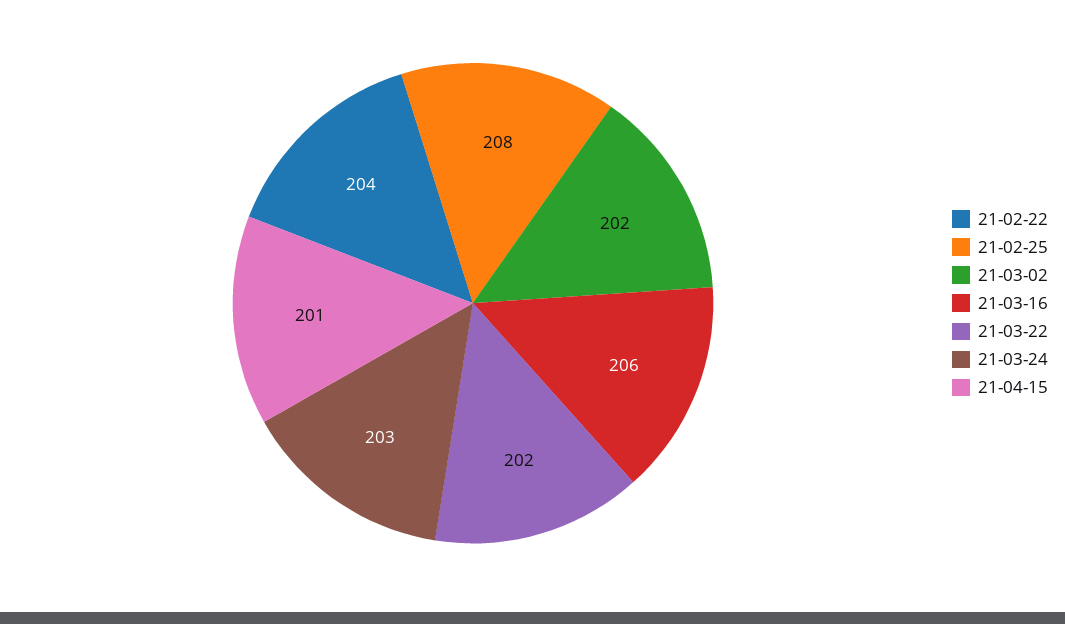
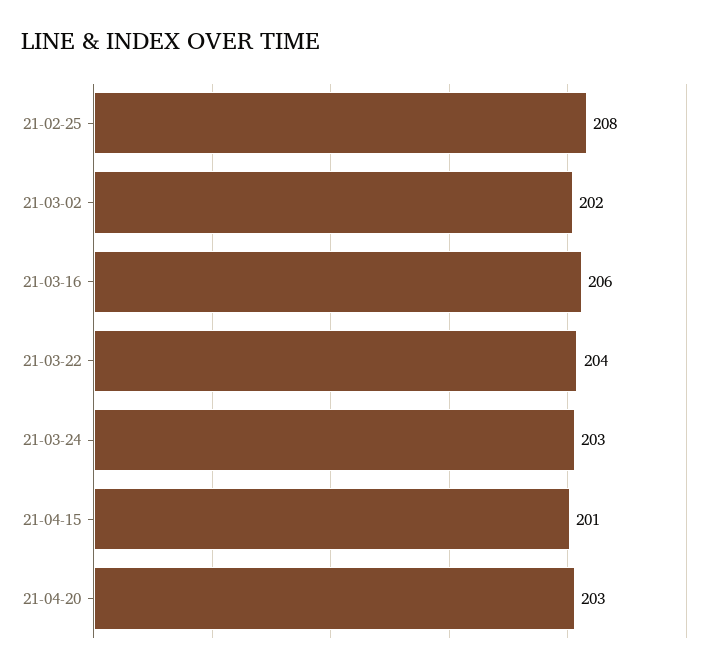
21-02-22: 204 -> none
21-03-22: 202 -> 204
21-04-20: none -> 203

